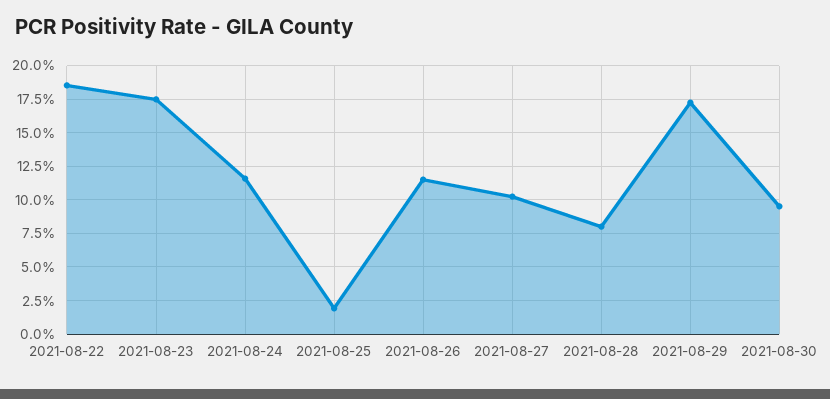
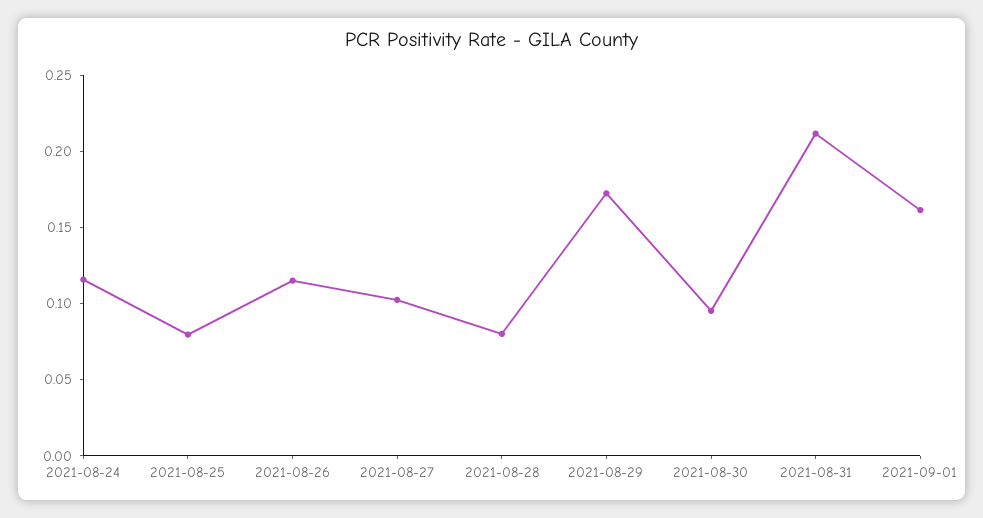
2021-08-22: 0.185 -> none
2021-08-23: 0.175 -> none
2021-08-25: 0.02 -> 0.08
2021-08-31: none -> 0.21
2021-09-01: none -> 0.16

